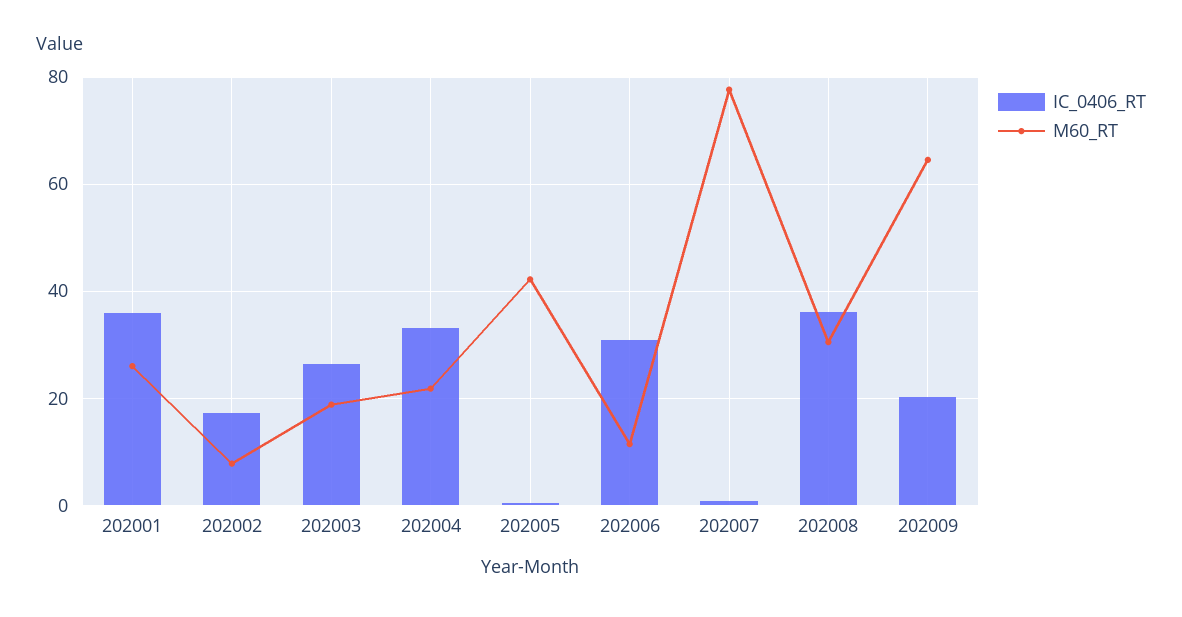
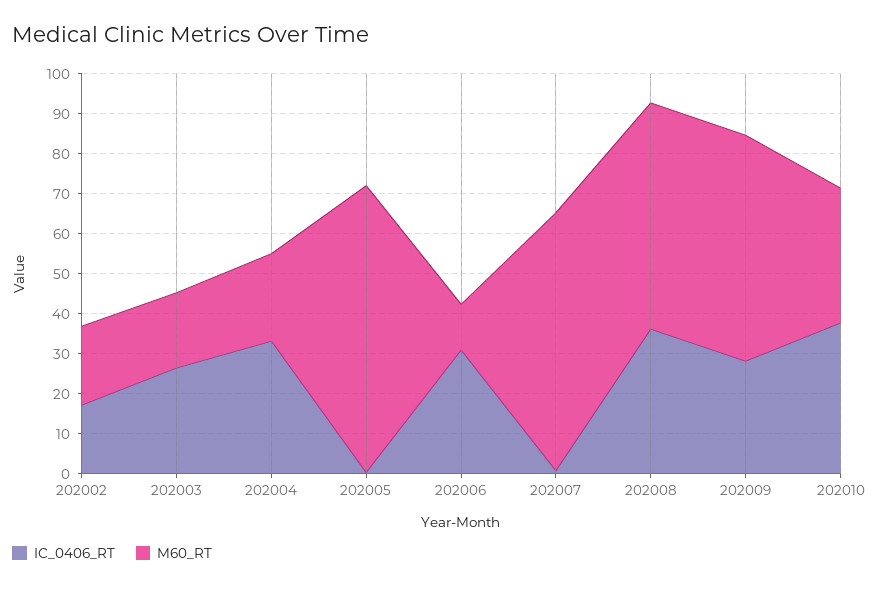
IC_0406_RT, 202001: 36 -> none
M60_RT, 202001: 26 -> none
M60_RT, 202002: 8 -> 20
M60_RT, 202005: 42 -> 72
M60_RT, 202007: 78 -> 64
M60_RT, 202008: 30 -> 56
IC_0406_RT, 202009: 20 -> 28
M60_RT, 202009: 64 -> 56
IC_0406_RT, 202010: none -> 38
M60_RT, 202010: none -> 34

